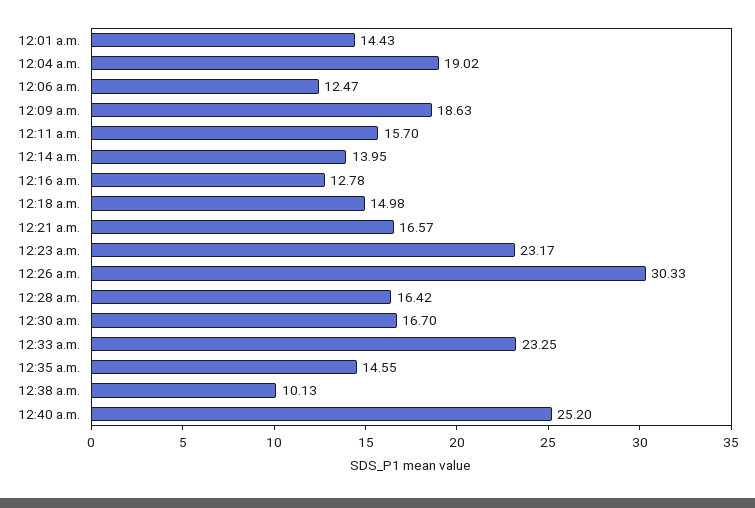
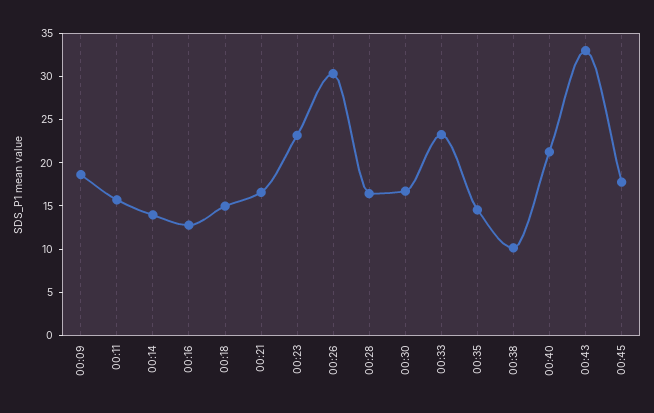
12:01 a.m.: 14.43 -> none
12:04 a.m.: 19.02 -> none
12:06 a.m.: 12.47 -> none
12:40 a.m.: 25.2 -> 21
00:43: none -> 33
00:45: none -> 18

